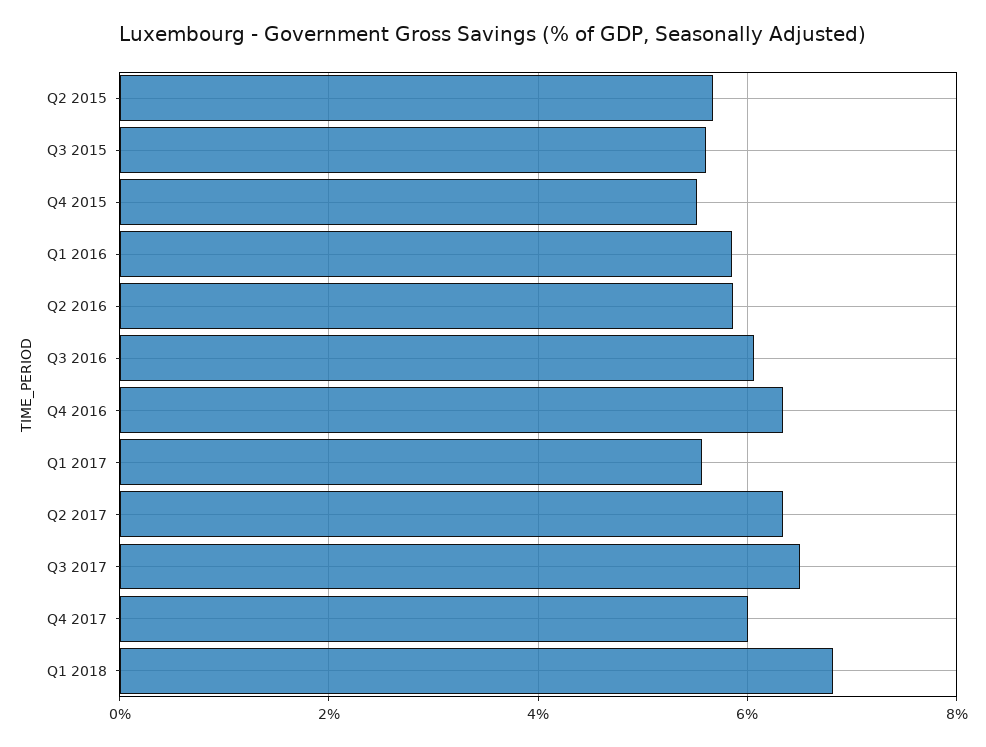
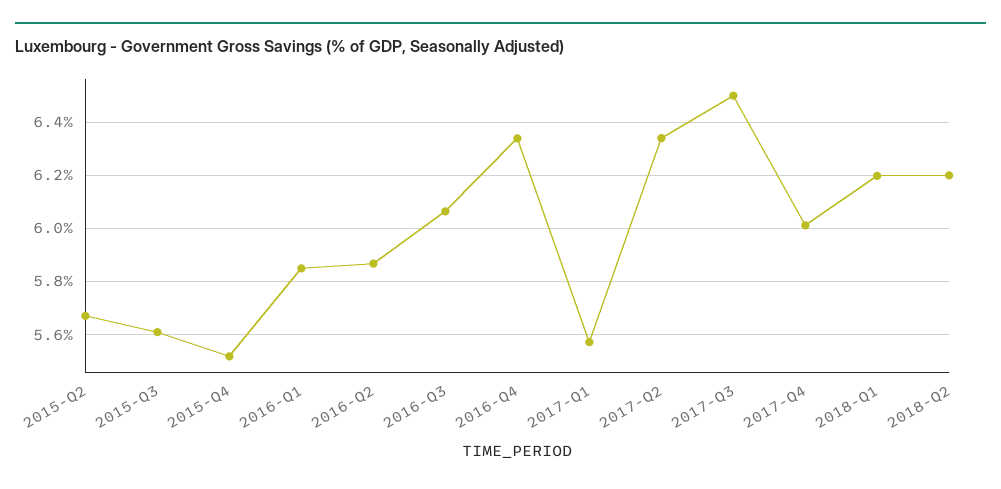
Q1 2018: 6.8 -> 6.2
2018-Q2: none -> 6.2

